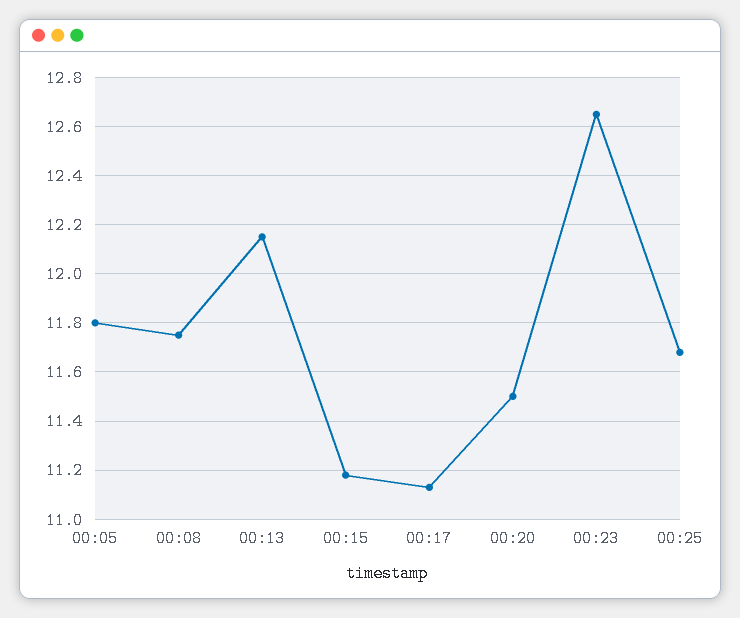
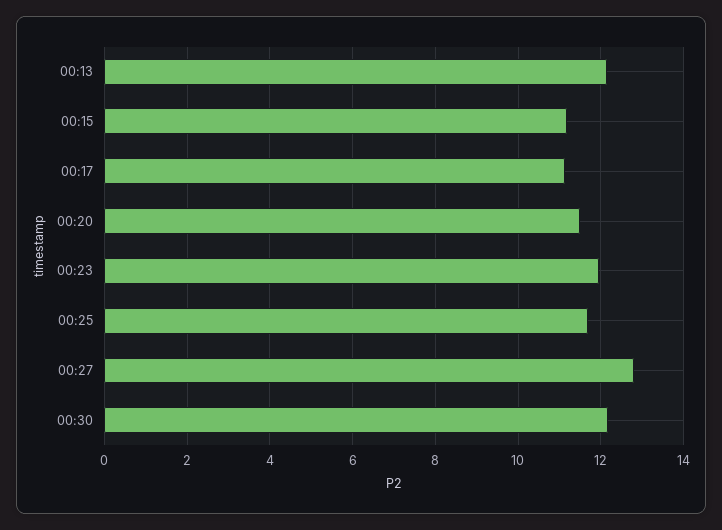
00:05: 11.8 -> none
00:08: 11.75 -> none
00:23: 12.65 -> 12
00:27: none -> 12.8
00:30: none -> 12.2

